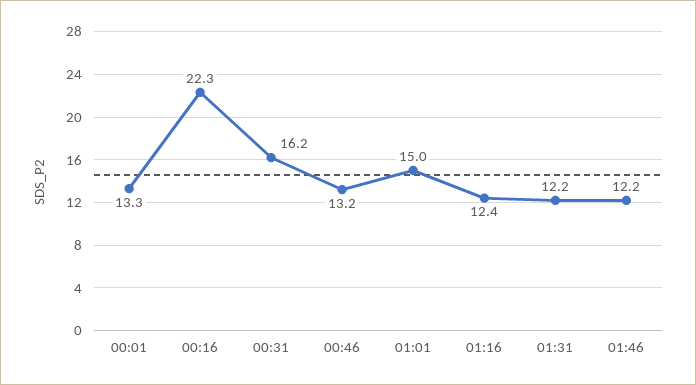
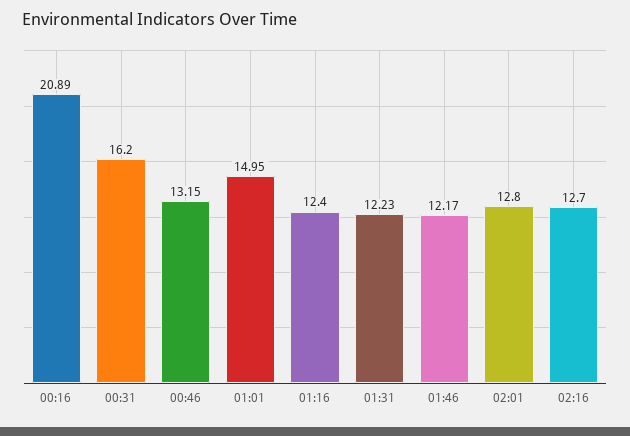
00:01: 13.3 -> none
00:16: 22.3 -> 20.89
02:01: none -> 12.8
02:16: none -> 12.7

